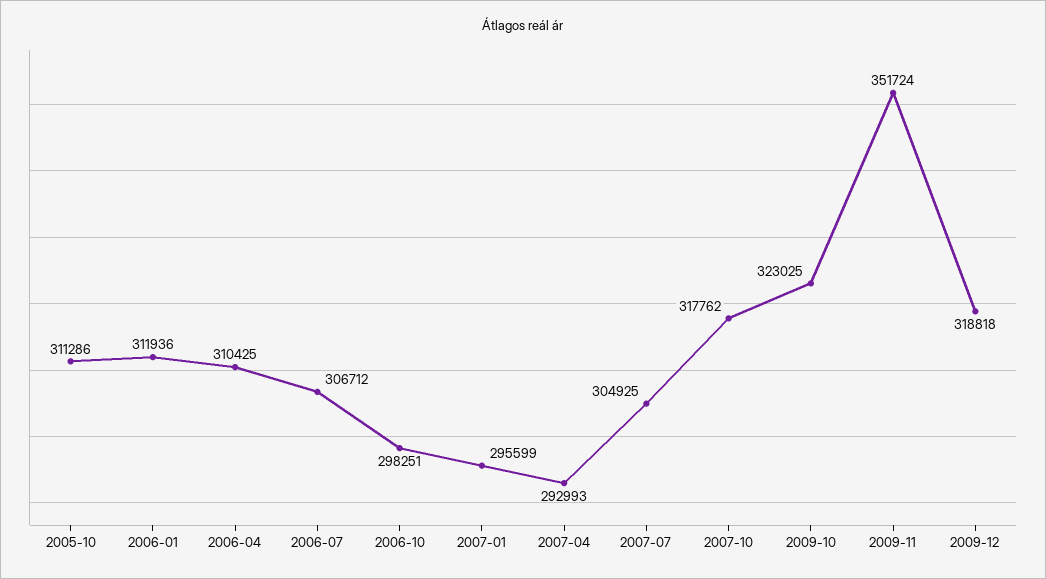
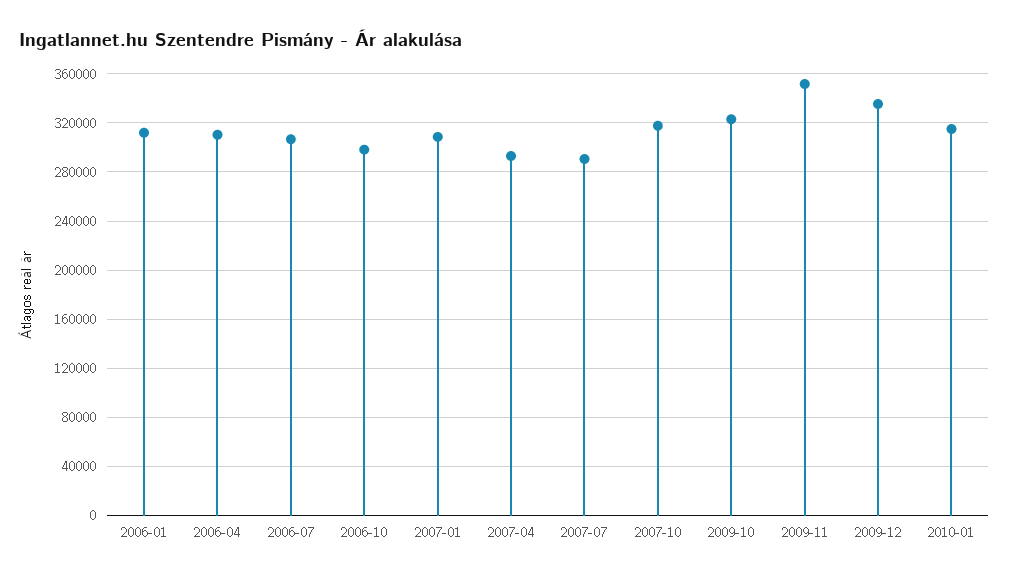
2005-10: 311286 -> none
2007-01: 295599 -> 310000
2007-07: 304925 -> 290000
2009-12: 318818 -> 335000
2010-01: none -> 315000

